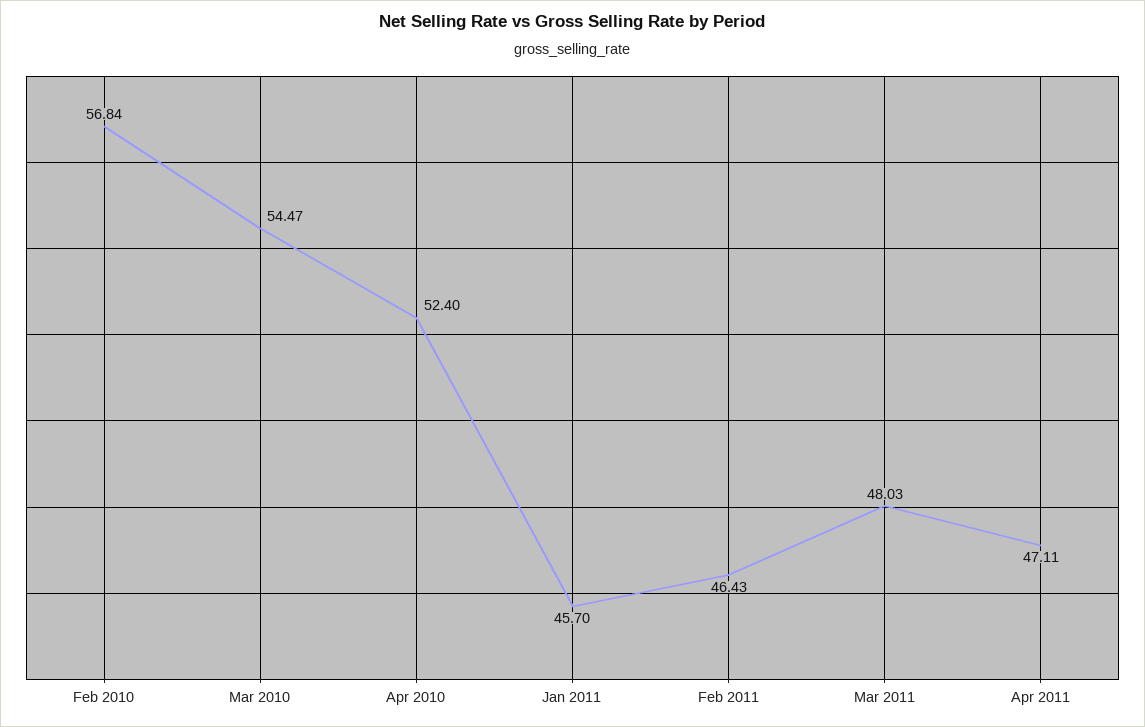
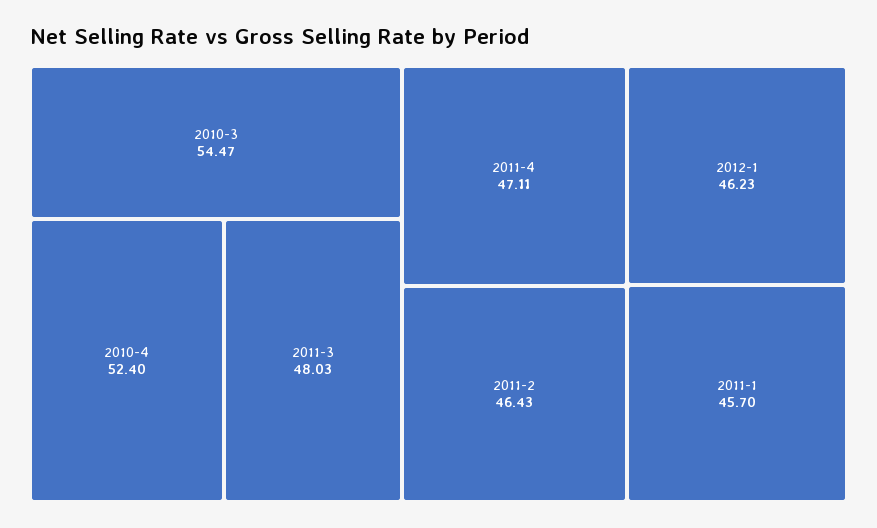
Feb 2010: 56.84 -> none
2012-1: none -> 46.23

